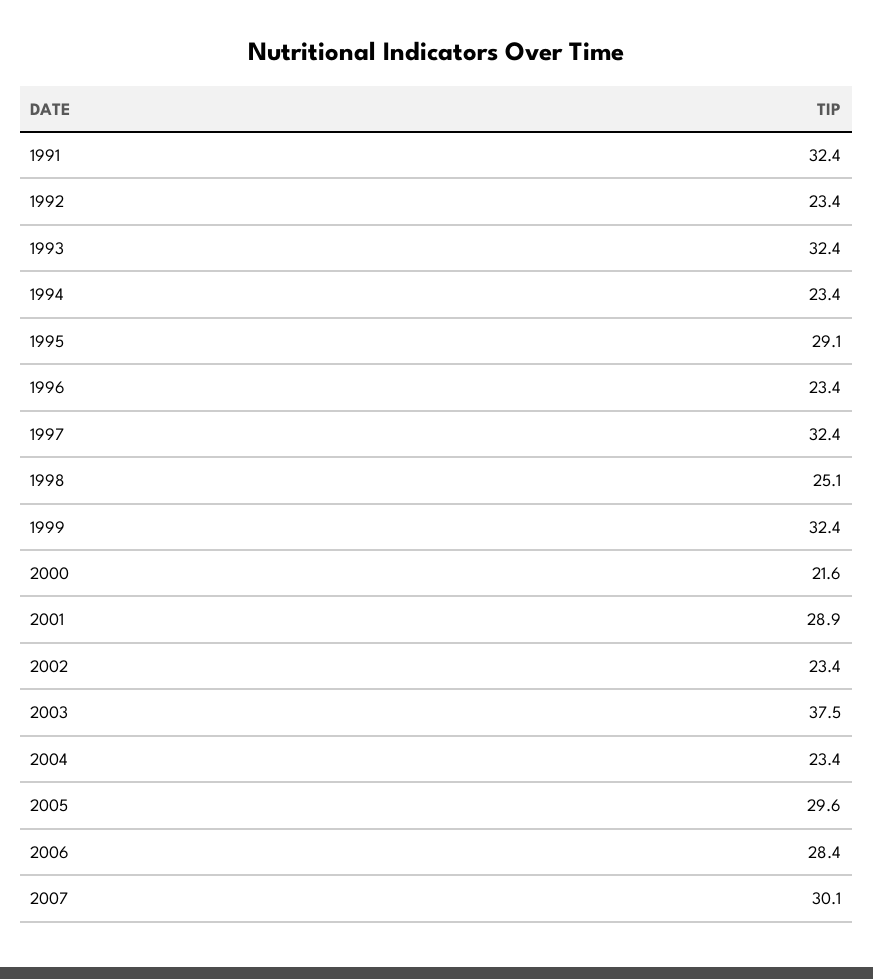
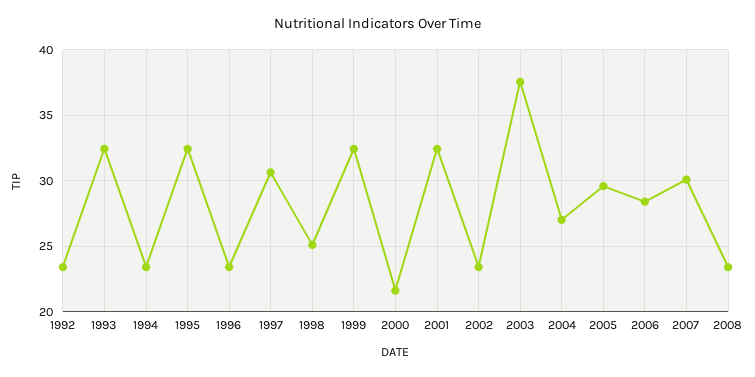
1991: 32.4 -> none
1995: 29.1 -> 32.5
1997: 32.4 -> 30.5
2001: 28.9 -> 32.5
2004: 23.4 -> 27
2008: none -> 23.5

